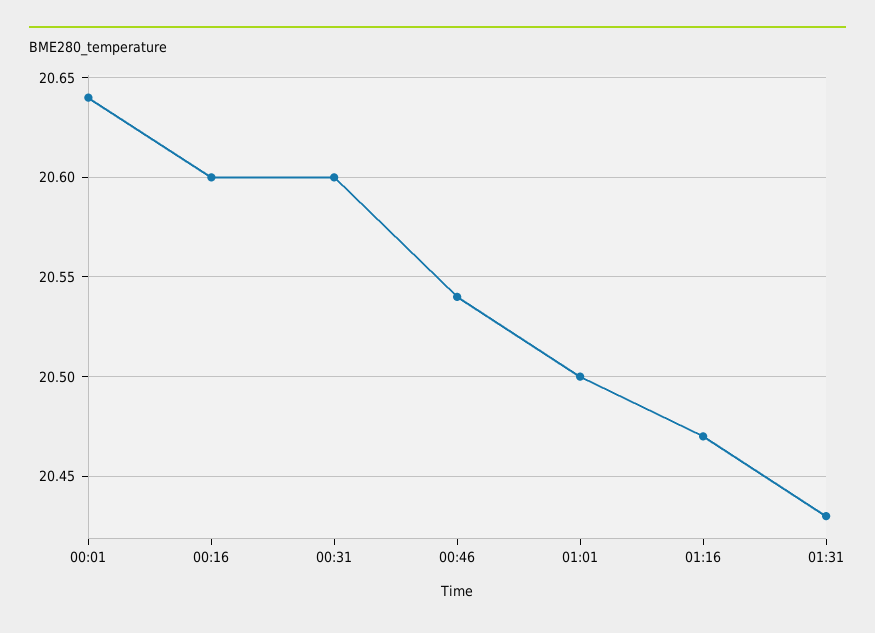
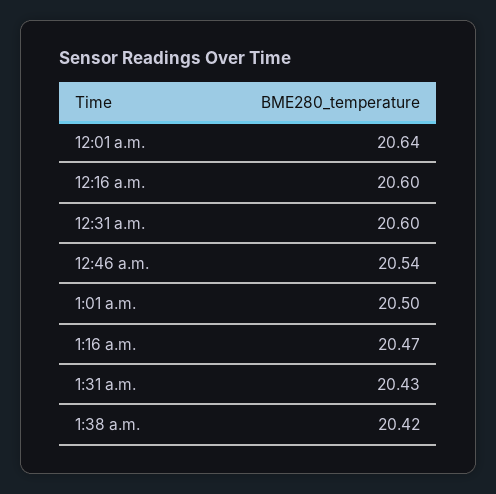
1:38 a.m.: none -> 20.42

